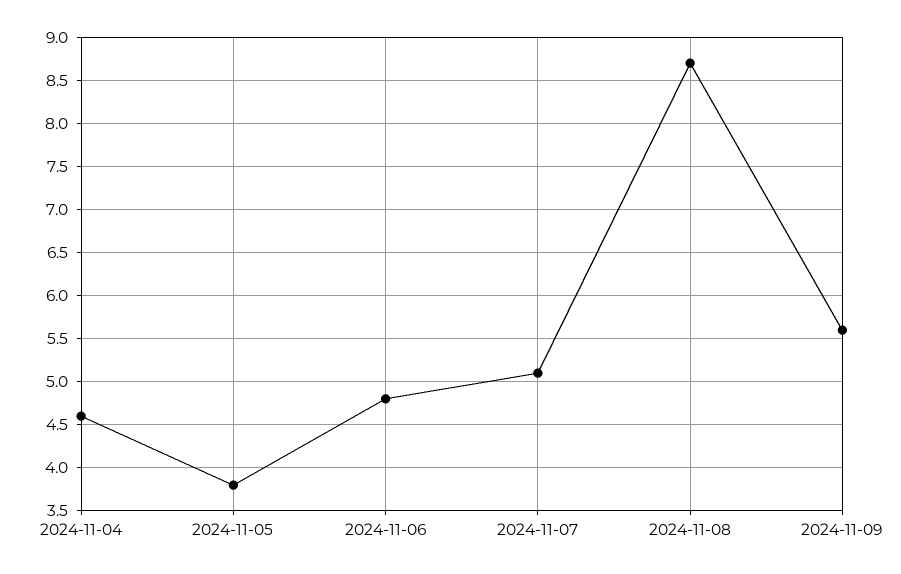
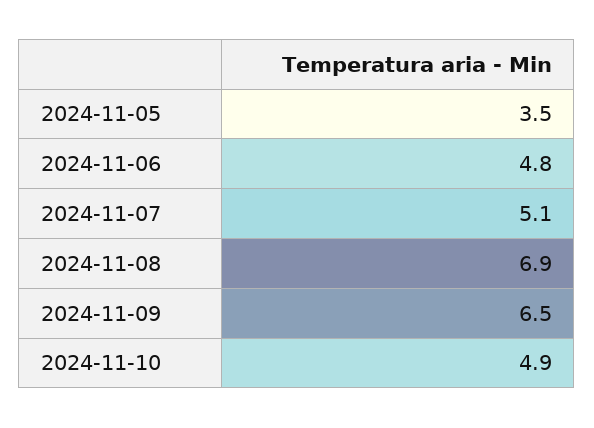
2024-11-04: 4.6 -> none
2024-11-05: 3.8 -> 3.5
2024-11-08: 8.7 -> 6.9
2024-11-09: 5.6 -> 6.5
2024-11-10: none -> 4.9

